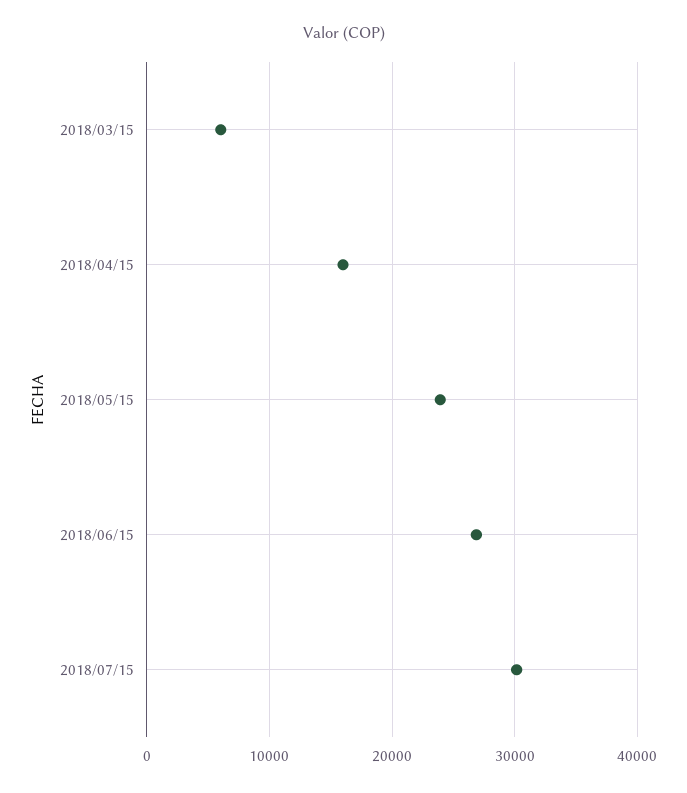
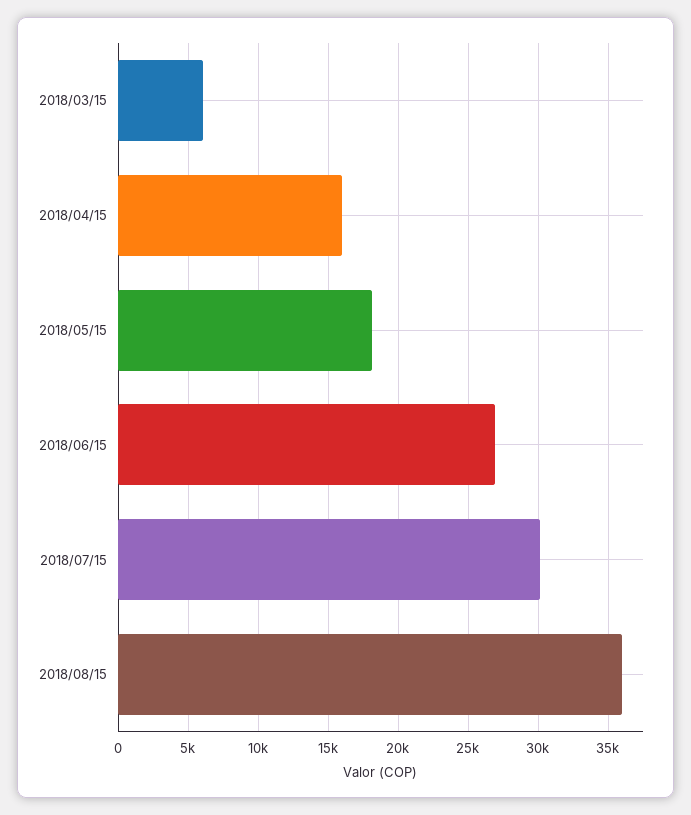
2018/05/15: 24000 -> 18000
2018/08/15: none -> 36000

